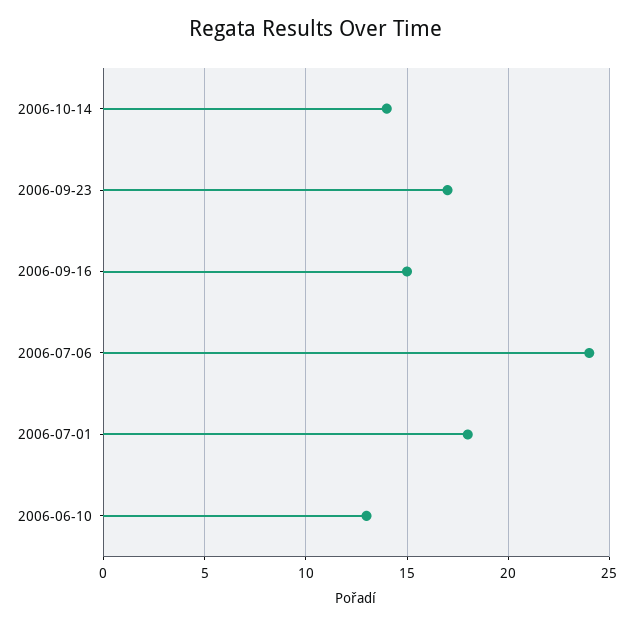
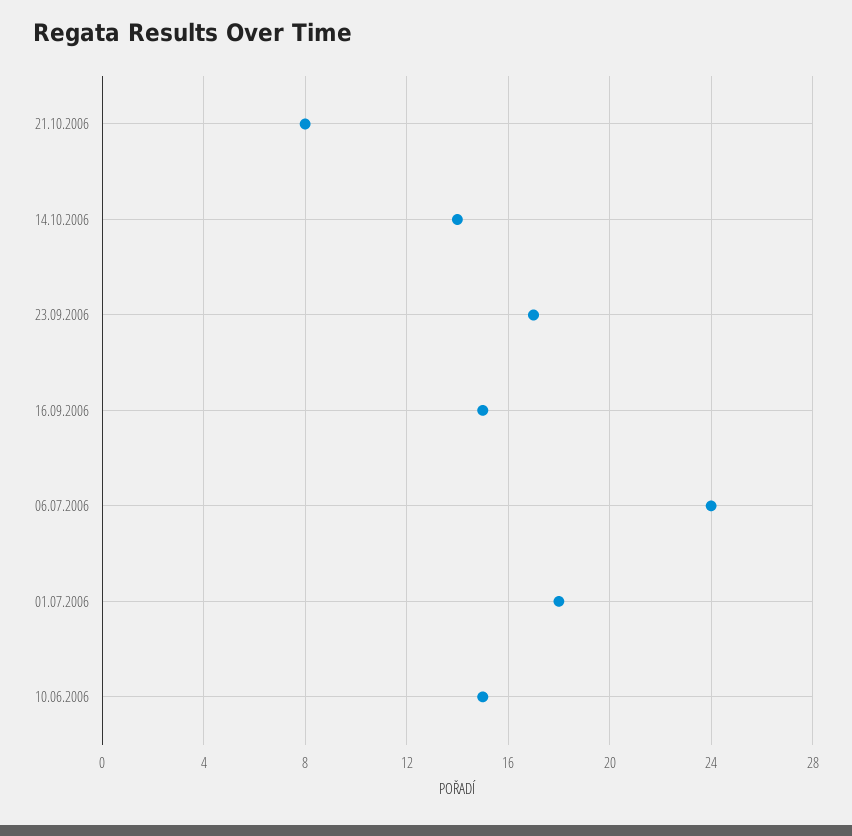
2006-06-10: 13 -> 15
21.10.2006: none -> 8

